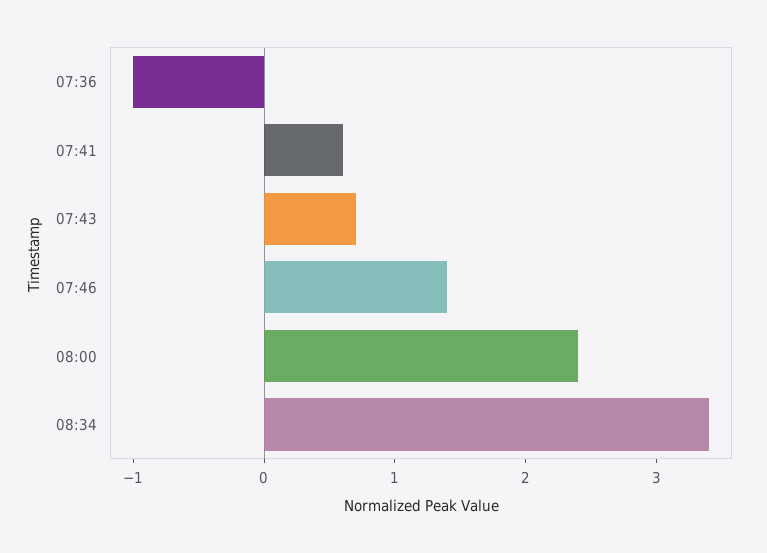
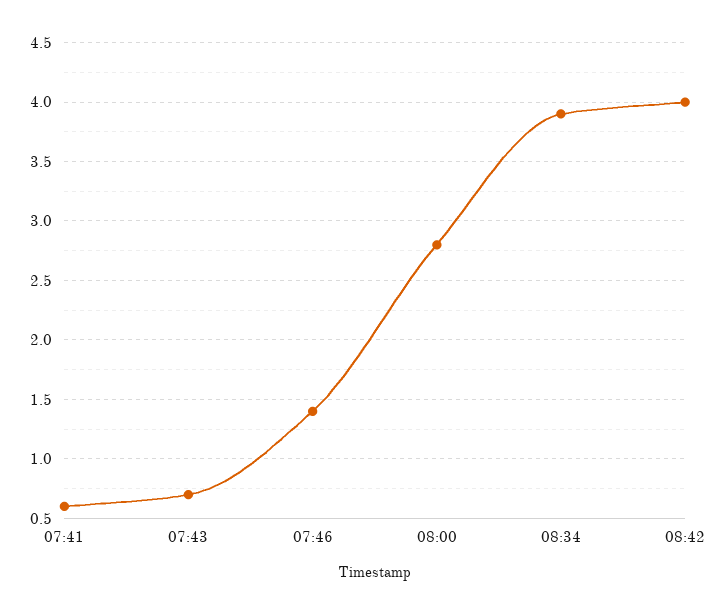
07:36: -1 -> none
08:00: 2.4 -> 2.8
08:34: 3.4 -> 3.9
08:42: none -> 4

